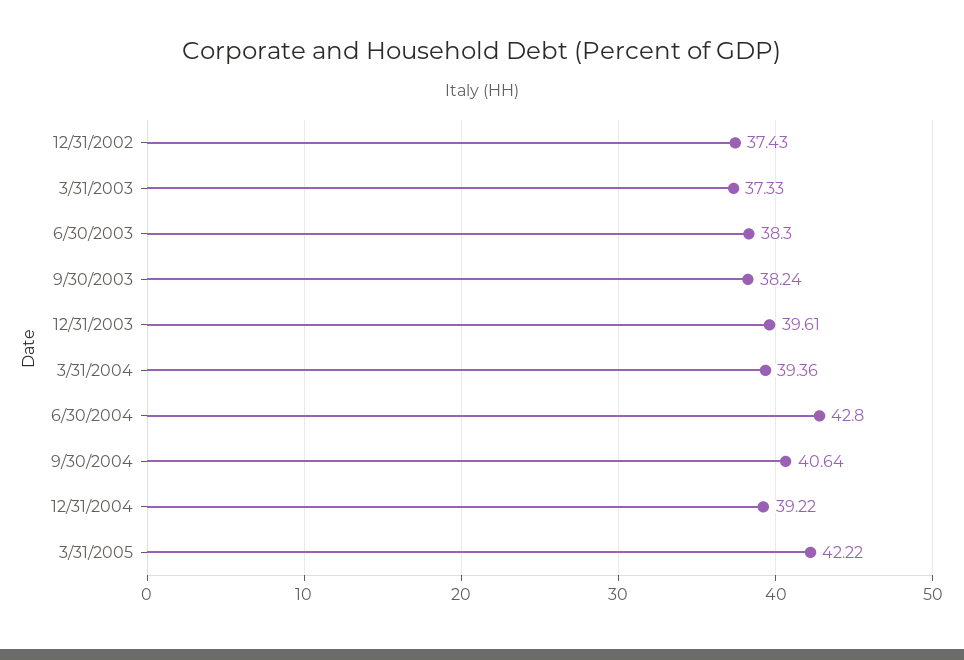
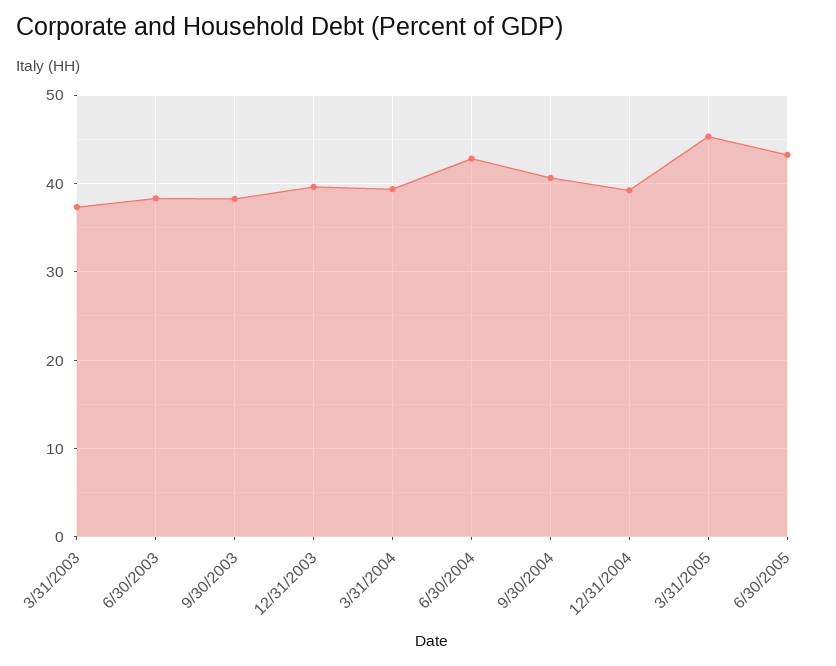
12/31/2002: 37.43 -> none
3/31/2005: 42.22 -> 45
6/30/2005: none -> 43

